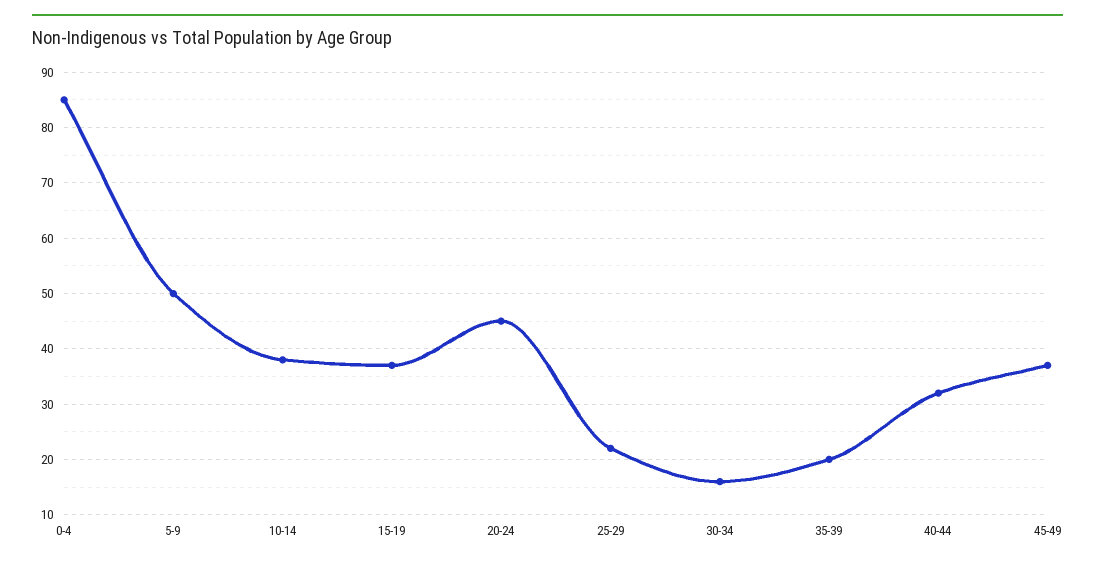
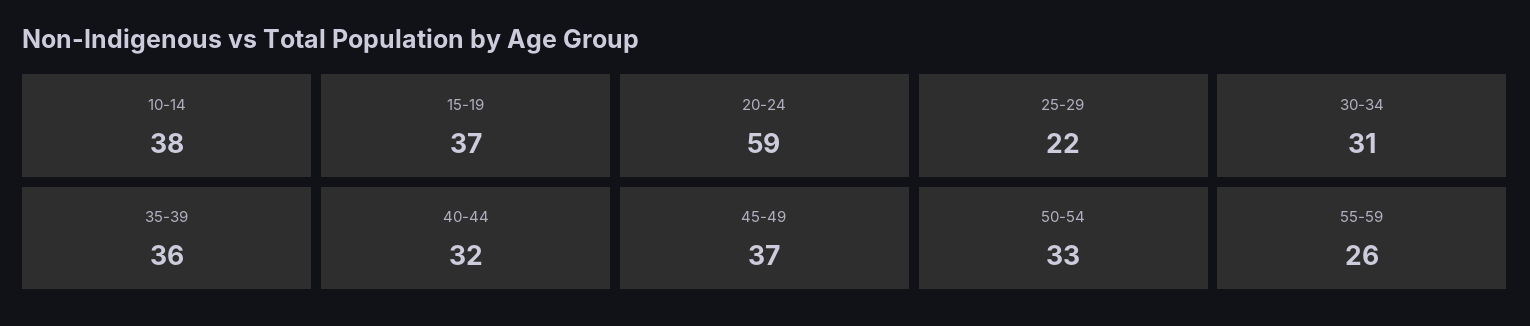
0-4: 85 -> none
5-9: 50 -> none
20-24: 45 -> 59
30-34: 15 -> 31
35-39: 20 -> 36
50-54: none -> 33
55-59: none -> 26

